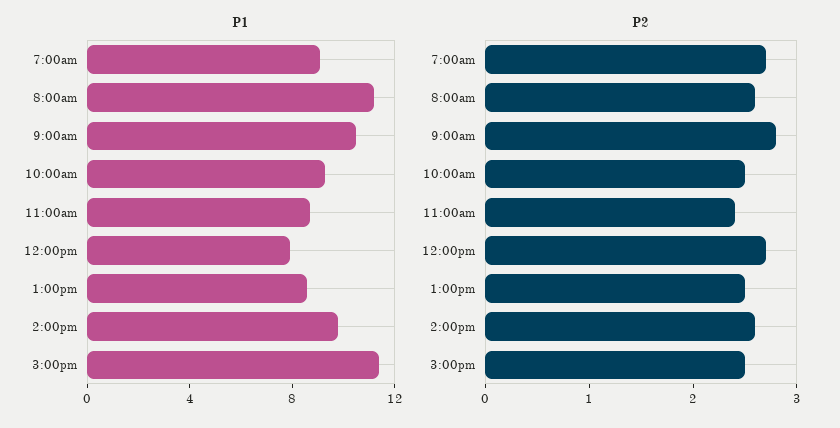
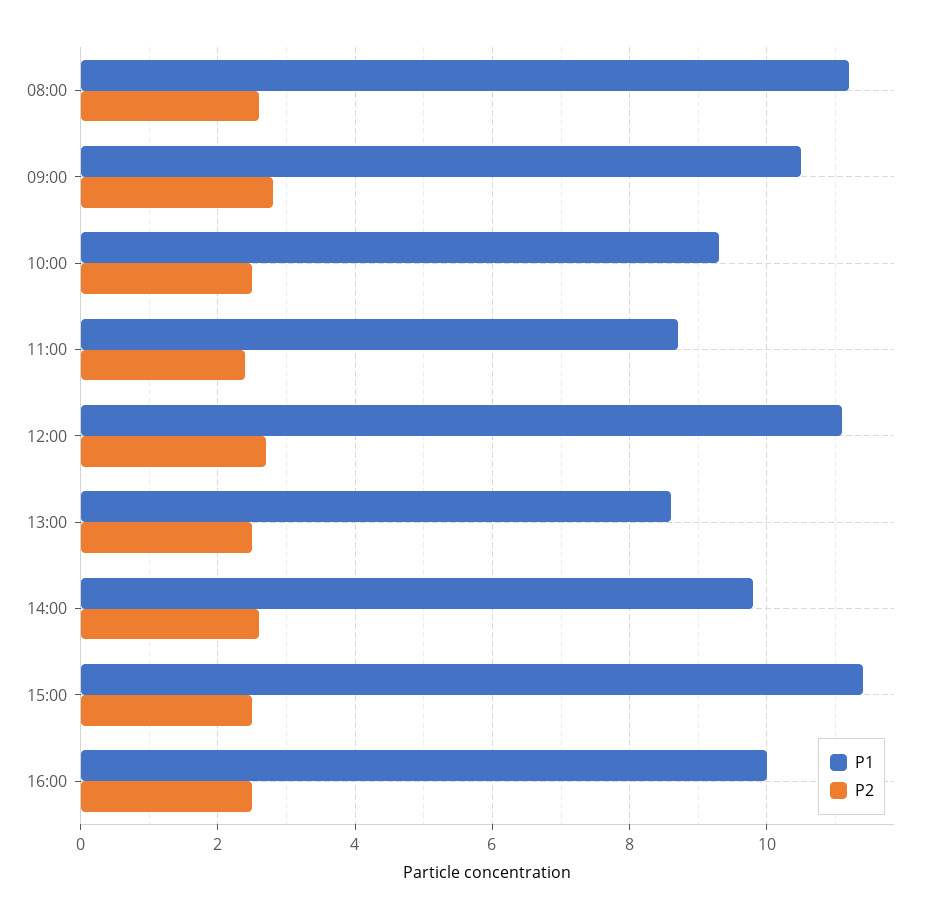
P1, 7:00am: 9 -> none
P1, 12:00pm: 8 -> 11
P2, 7:00am: 2.7 -> none
P1, 16:00: none -> 10
P2, 16:00: none -> 2.5

